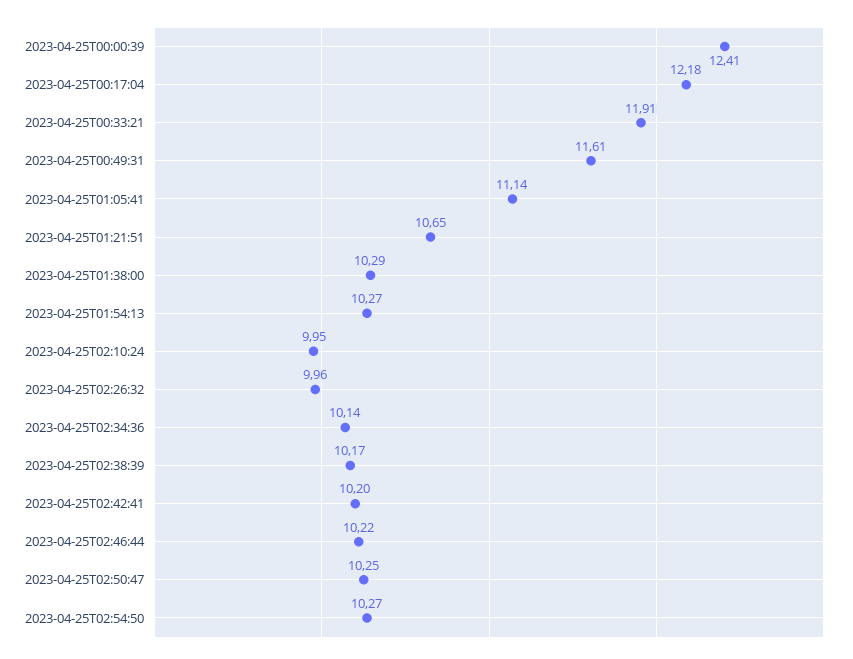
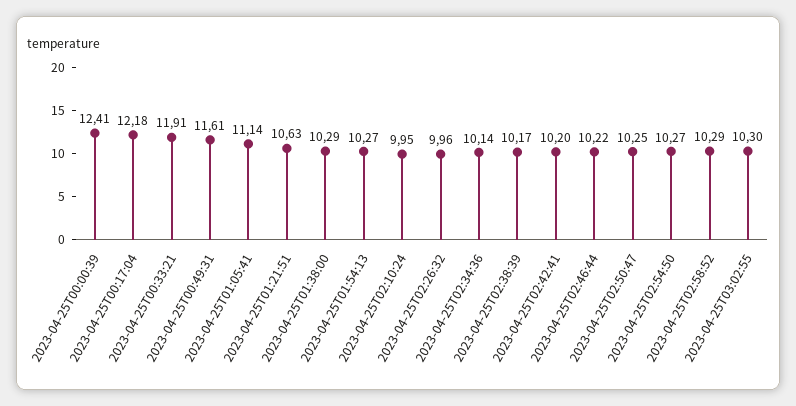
2023-04-25T01:21:51: 10.65 -> 10.63
2023-04-25T02:58:52: none -> 10.29
2023-04-25T03:02:55: none -> 10.3

